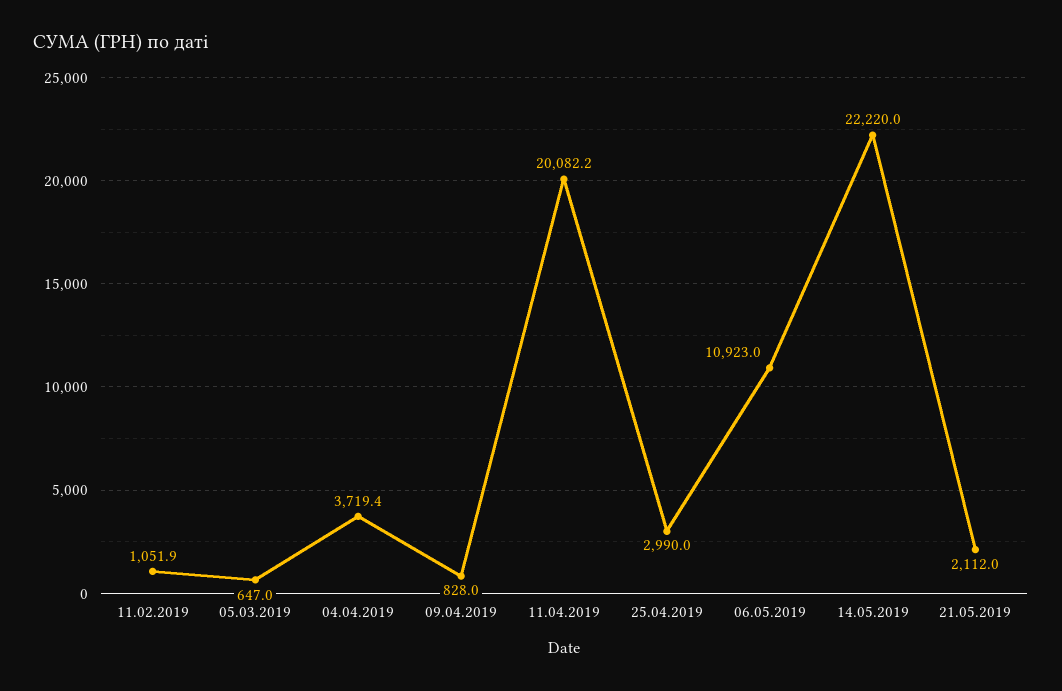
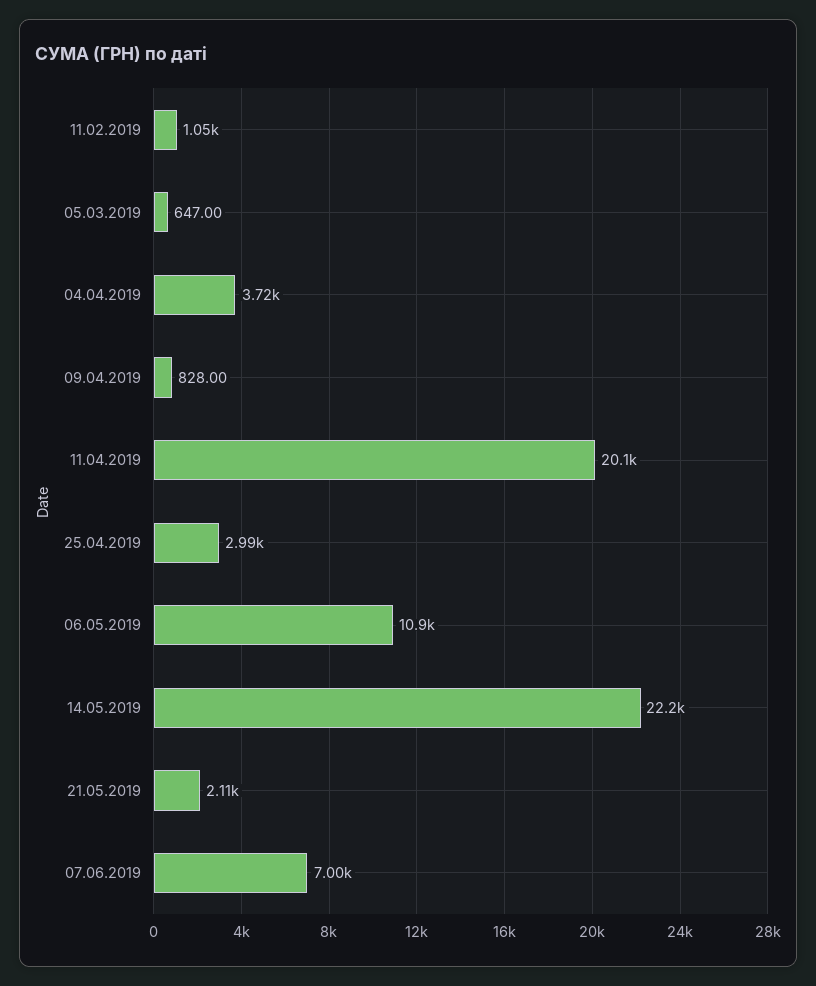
07.06.2019: none -> 7000

